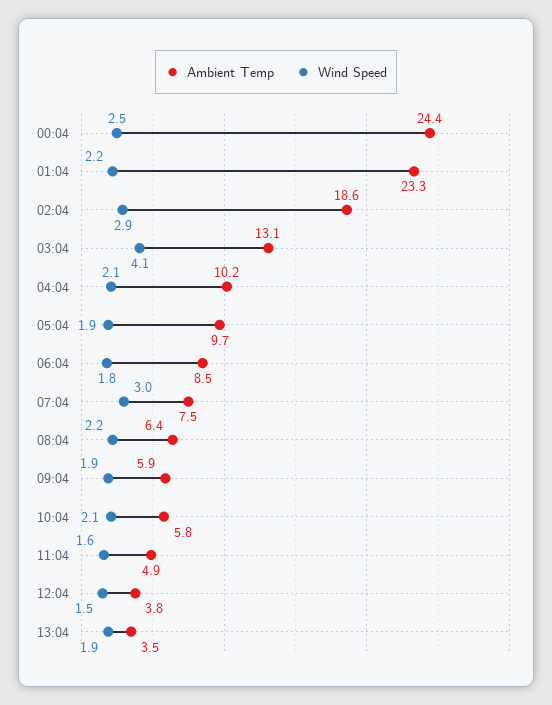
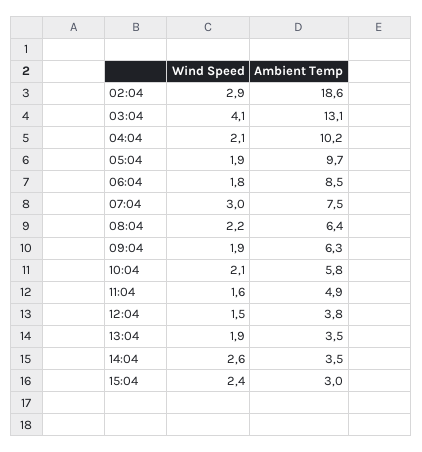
Ambient Temp, 00:04: 24.4 -> none
Wind Speed, 00:04: 2.5 -> none
Ambient Temp, 01:04: 23.3 -> none
Wind Speed, 01:04: 2.2 -> none
Ambient Temp, 09:04: 5.9 -> 6.3
Wind Speed, 14:04: none -> 2.6
Ambient Temp, 14:04: none -> 3.5
Wind Speed, 15:04: none -> 2.4
Ambient Temp, 15:04: none -> 3

